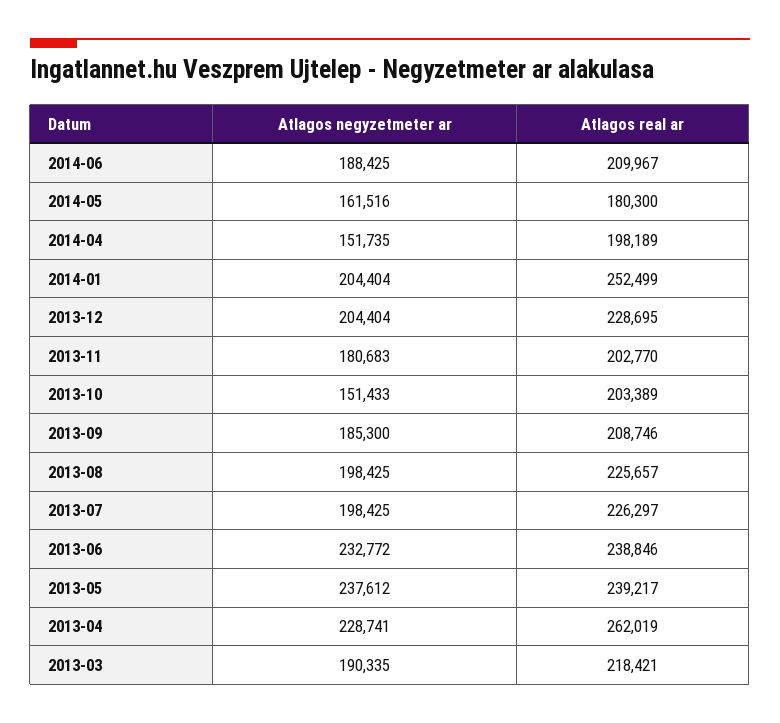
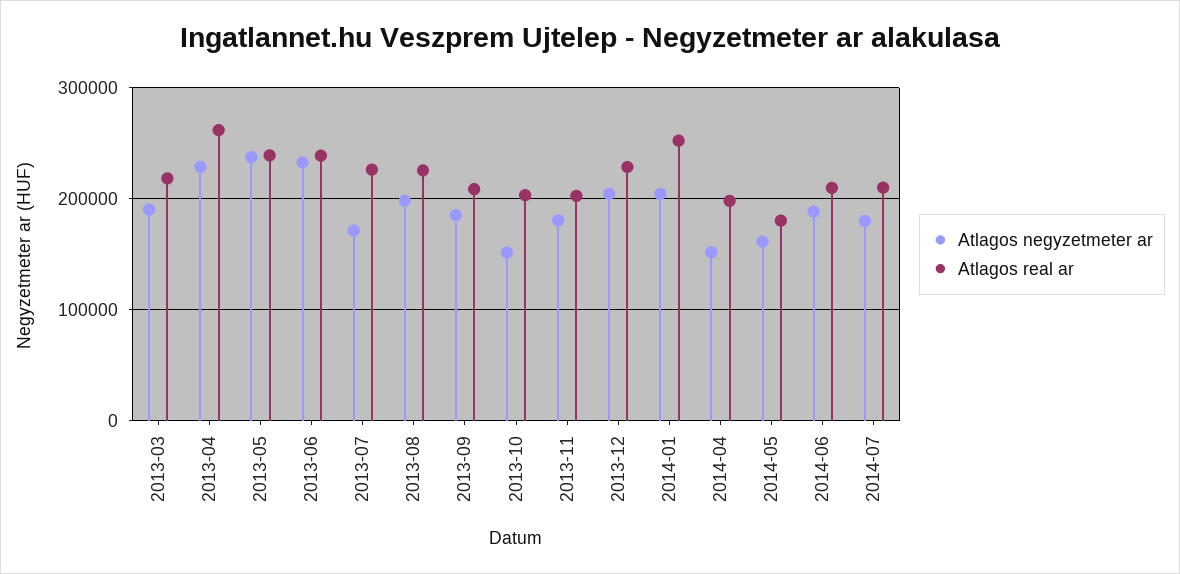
Atlagos negyzetmeter ar, 2013-07: 198425 -> 170000
Atlagos negyzetmeter ar, 2014-07: none -> 180000
Atlagos real ar, 2014-07: none -> 210000

